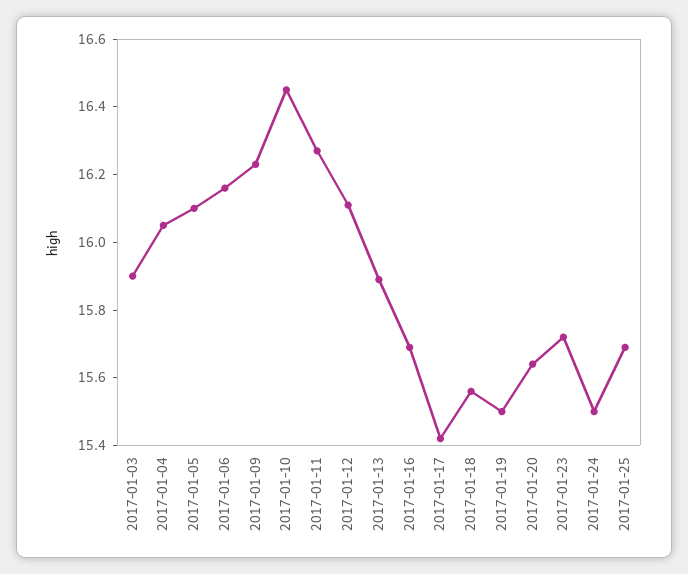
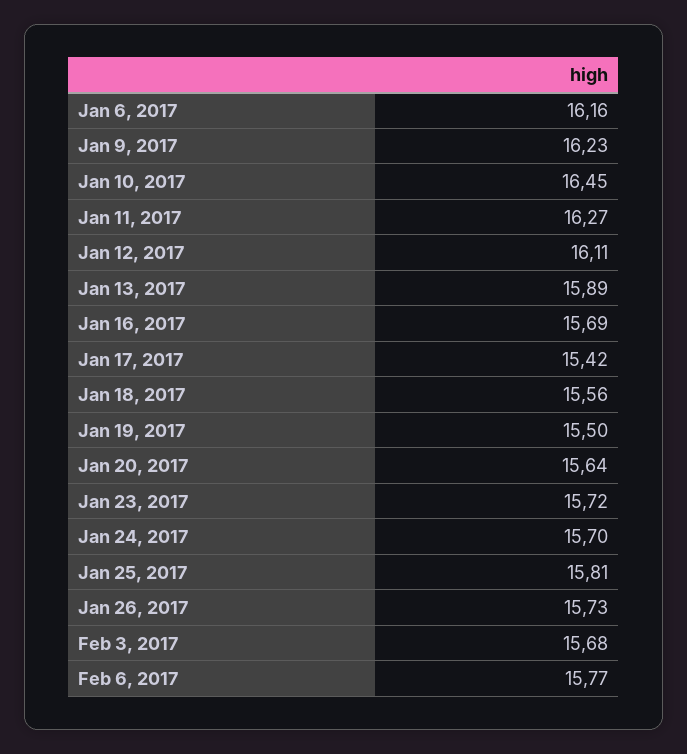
2017-01-03: 15.9 -> none
2017-01-04: 16.05 -> none
2017-01-05: 16.1 -> none
2017-01-24: 15.5 -> 15.7
2017-01-25: 15.7 -> 15.81
Jan 26, 2017: none -> 15.73
Feb 3, 2017: none -> 15.68
Feb 6, 2017: none -> 15.77

